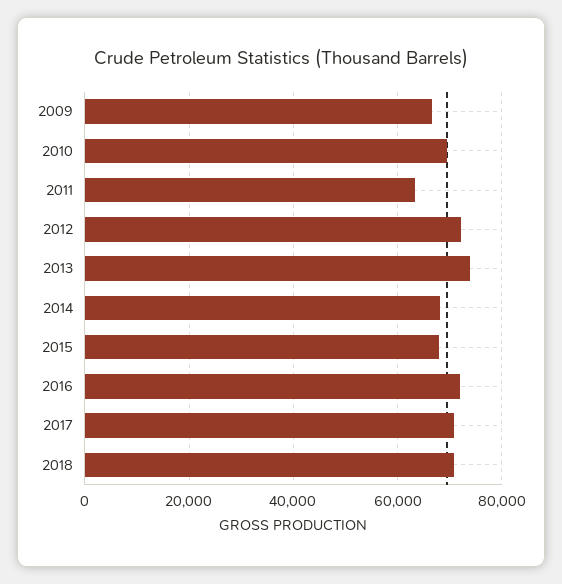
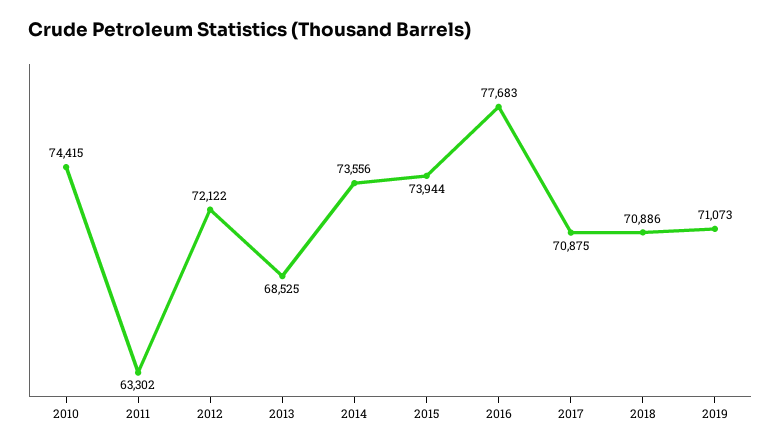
2009: 66000 -> none
2010: 70000 -> 74415
2013: 74000 -> 68525
2014: 68000 -> 73556
2015: 68000 -> 73944
2016: 72000 -> 77683
2019: none -> 71073

